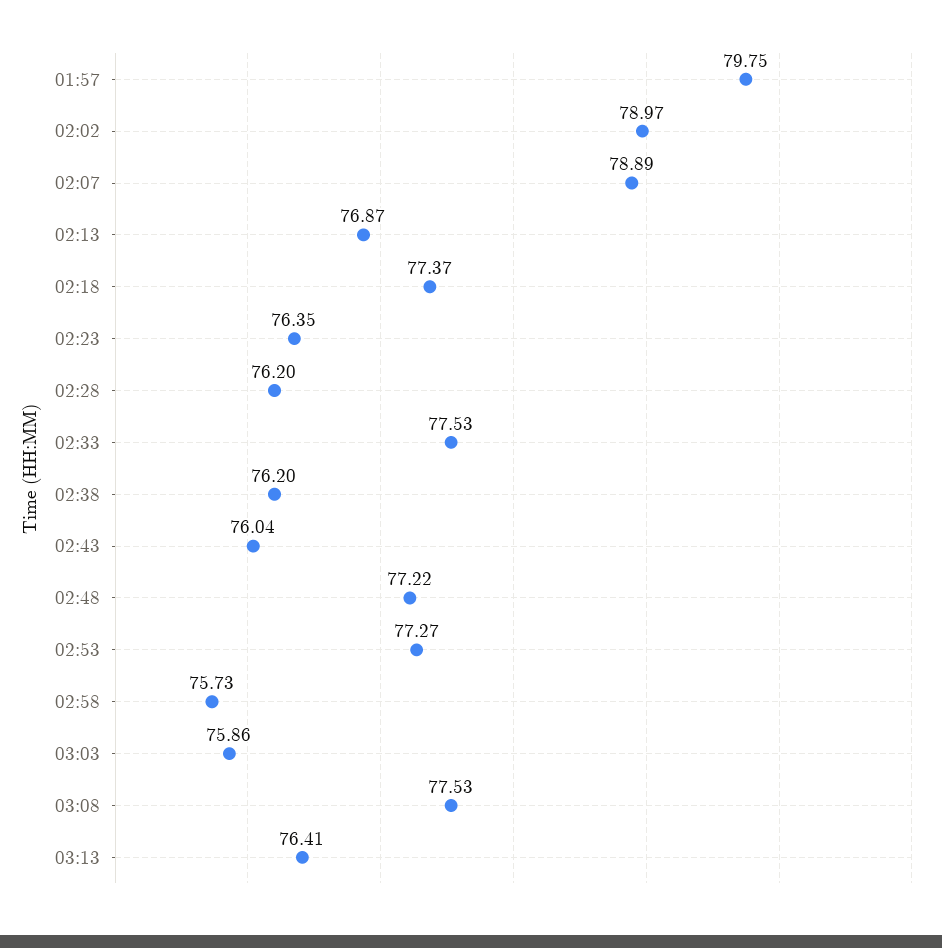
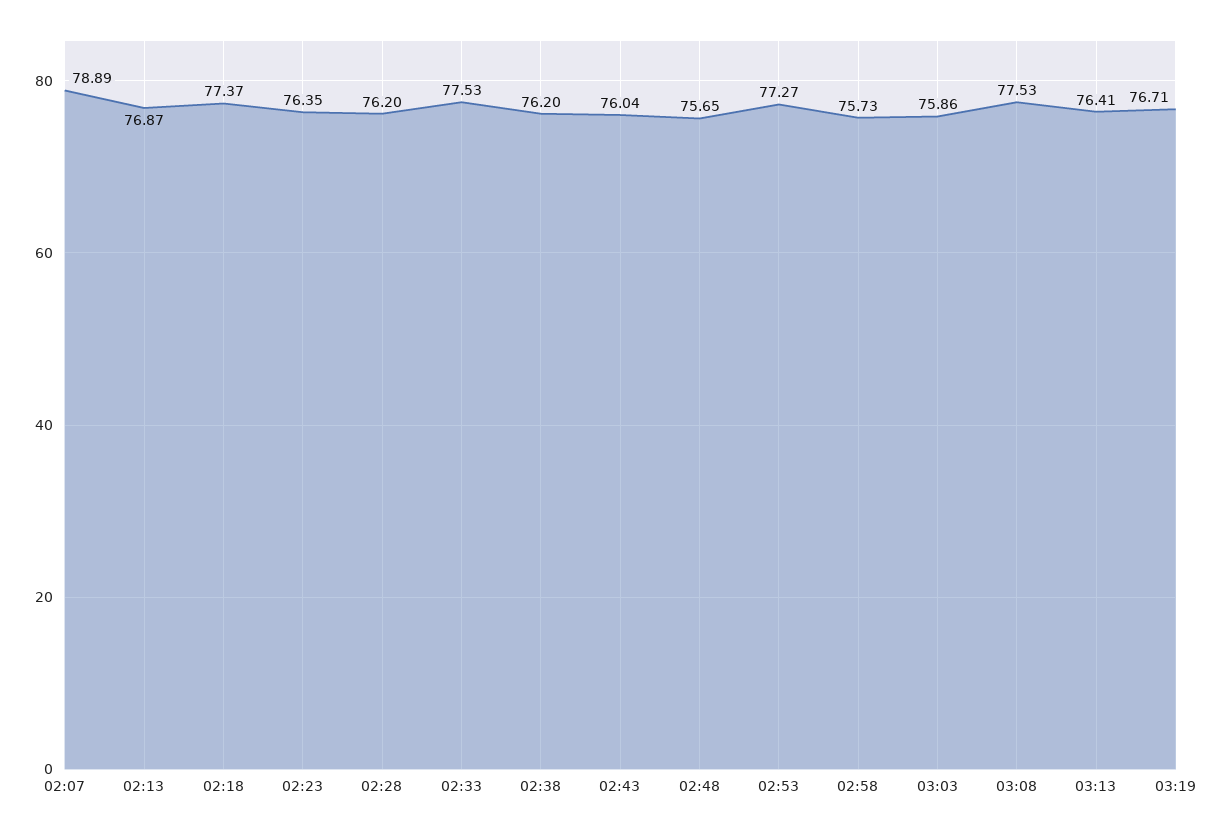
01:57: 79.75 -> none
02:02: 78.97 -> none
02:48: 77.22 -> 75.65
03:19: none -> 76.71

